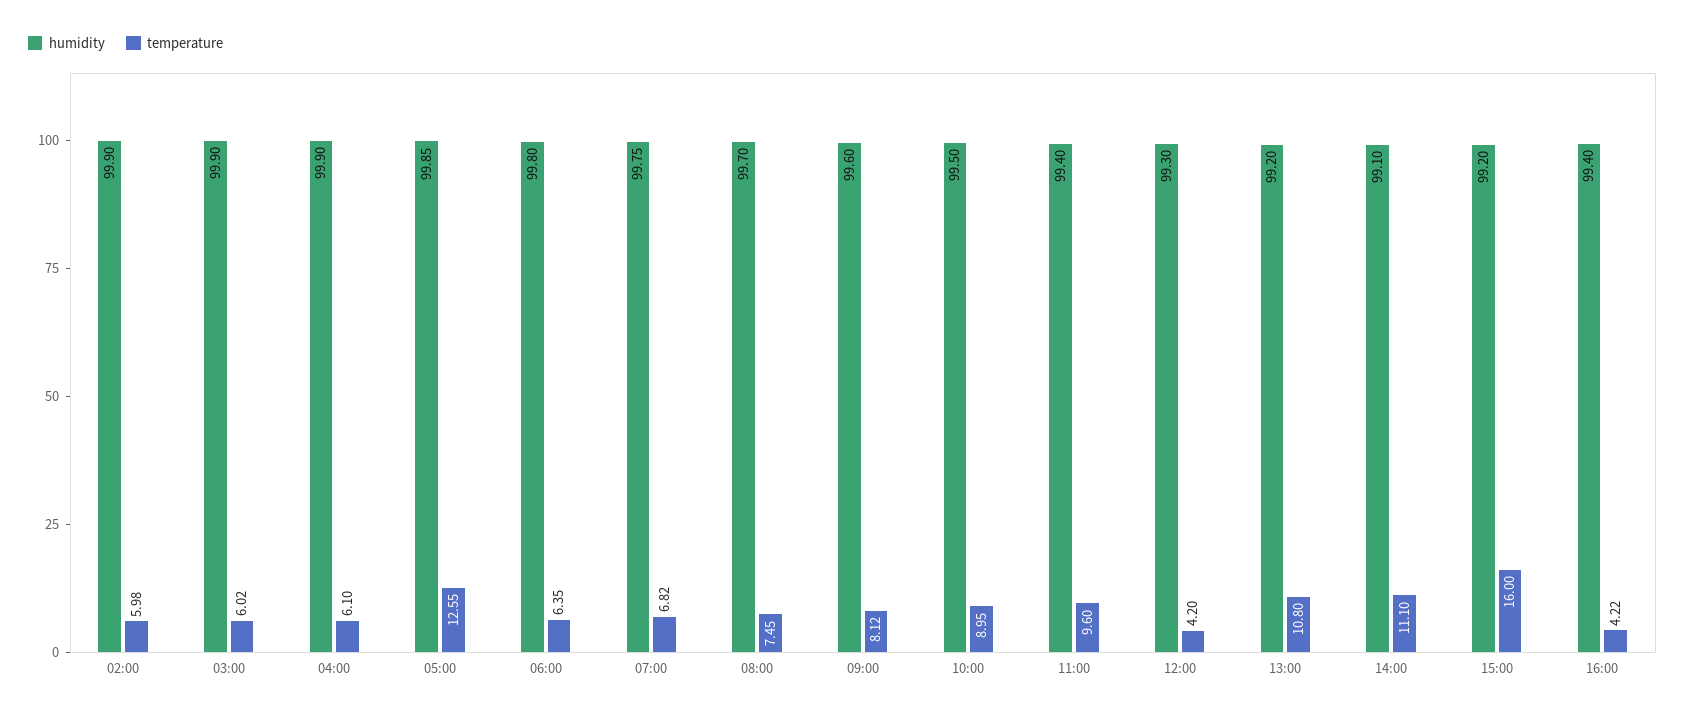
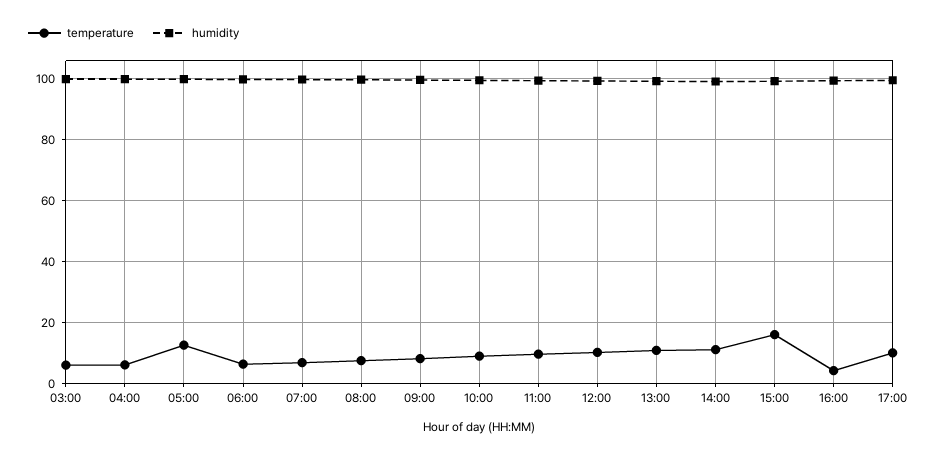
humidity, 02:00: 99.9 -> none
temperature, 02:00: 5.98 -> none
temperature, 12:00: 4.2 -> 10
temperature, 17:00: none -> 10
humidity, 17:00: none -> 100

